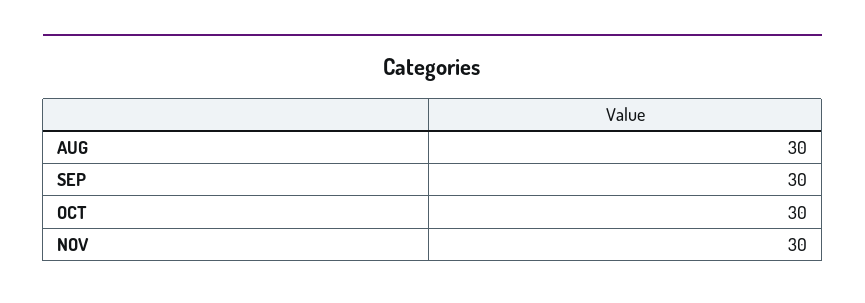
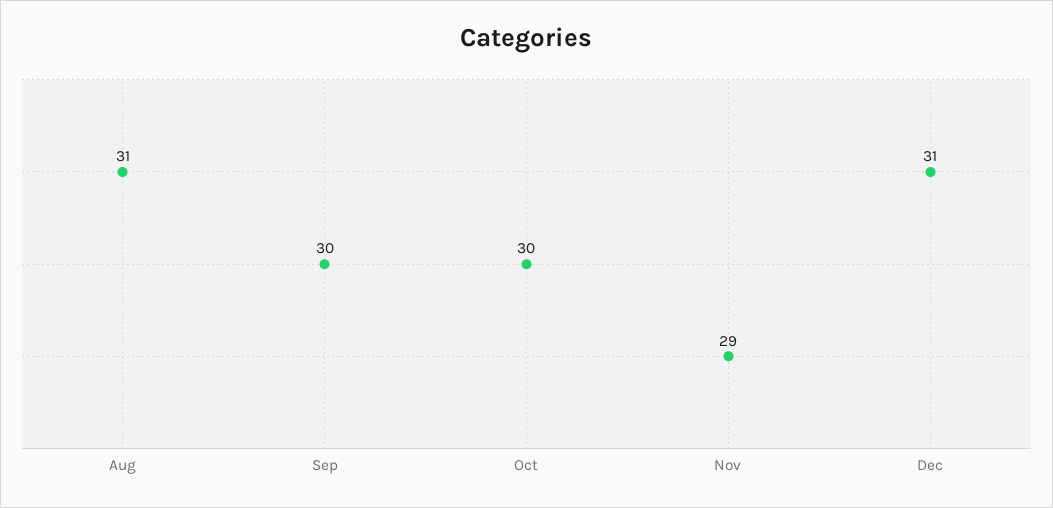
AUG: 30 -> 31
NOV: 30 -> 29
Dec: none -> 31

